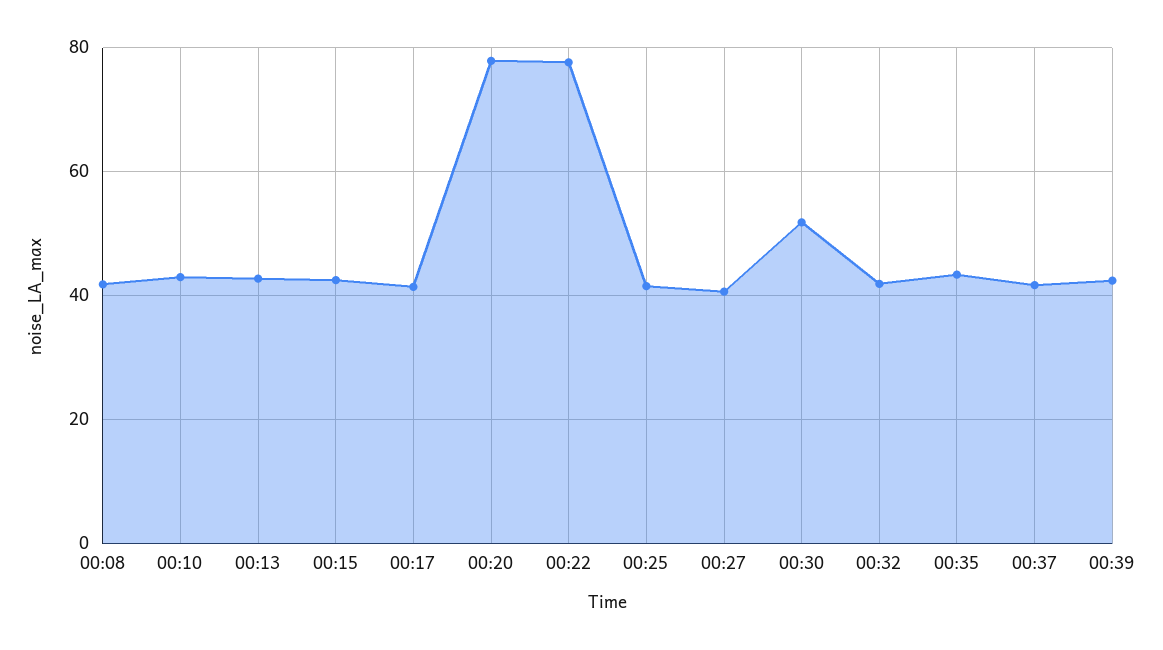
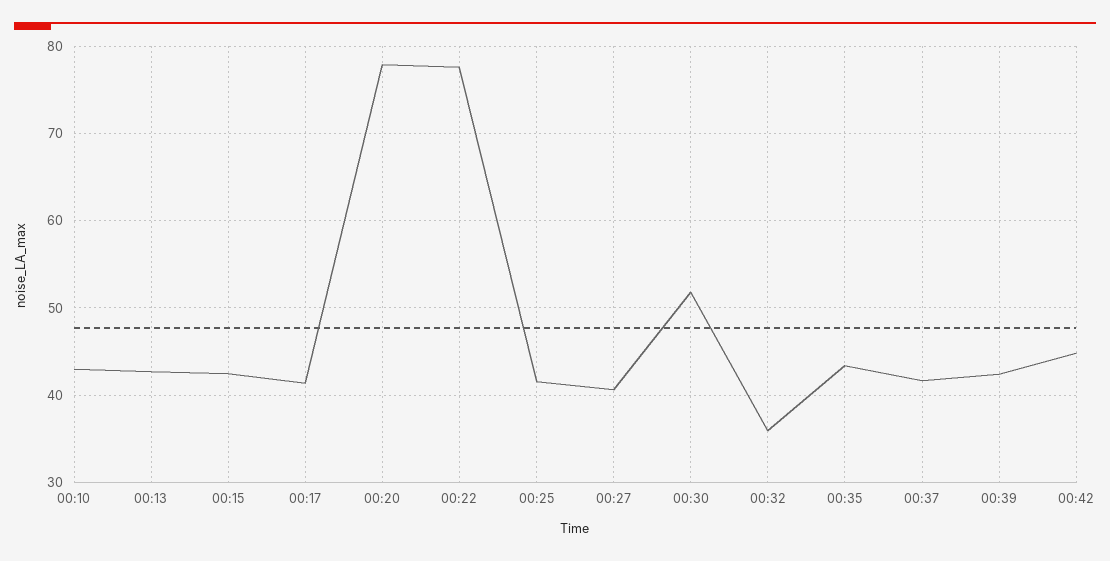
00:08: 42 -> none
00:32: 42 -> 36
00:42: none -> 45

